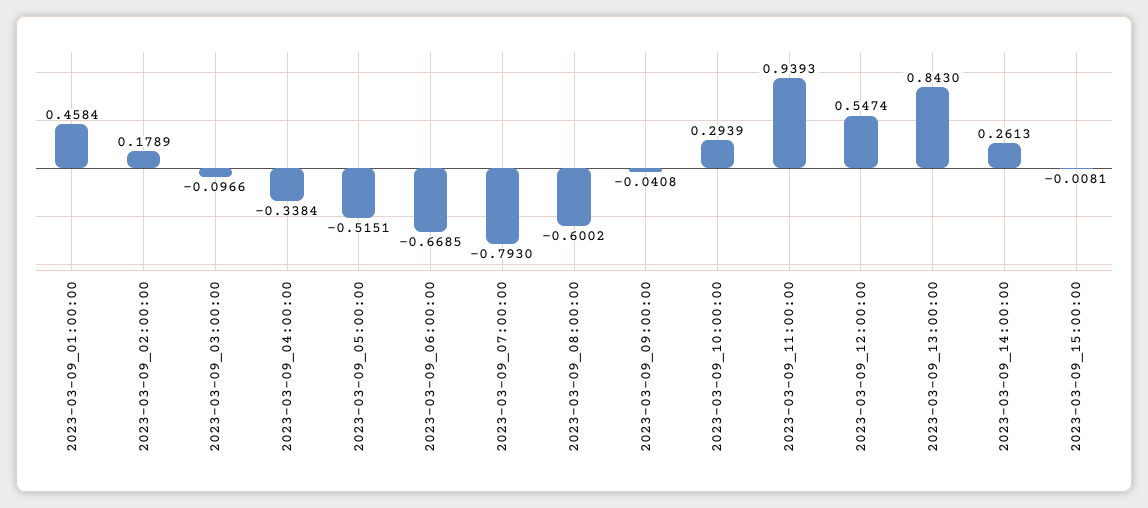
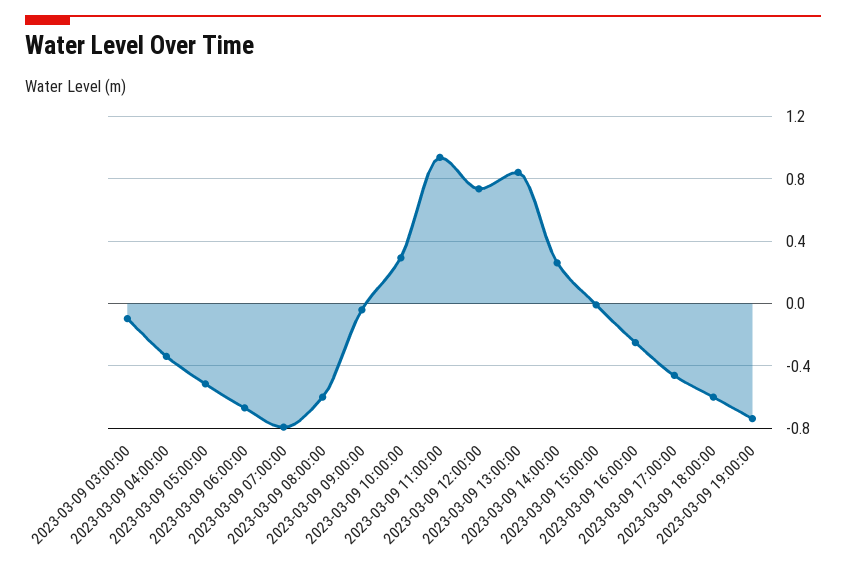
2023-03-09_01:00:00: 0.4584 -> none
2023-03-09_02:00:00: 0.1789 -> none
2023-03-09_12:00:00: 0.5474 -> 0.75
2023-03-09 16:00:00: none -> -0.25
2023-03-09 17:00:00: none -> -0.45
2023-03-09 18:00:00: none -> -0.6
2023-03-09 19:00:00: none -> -0.75

